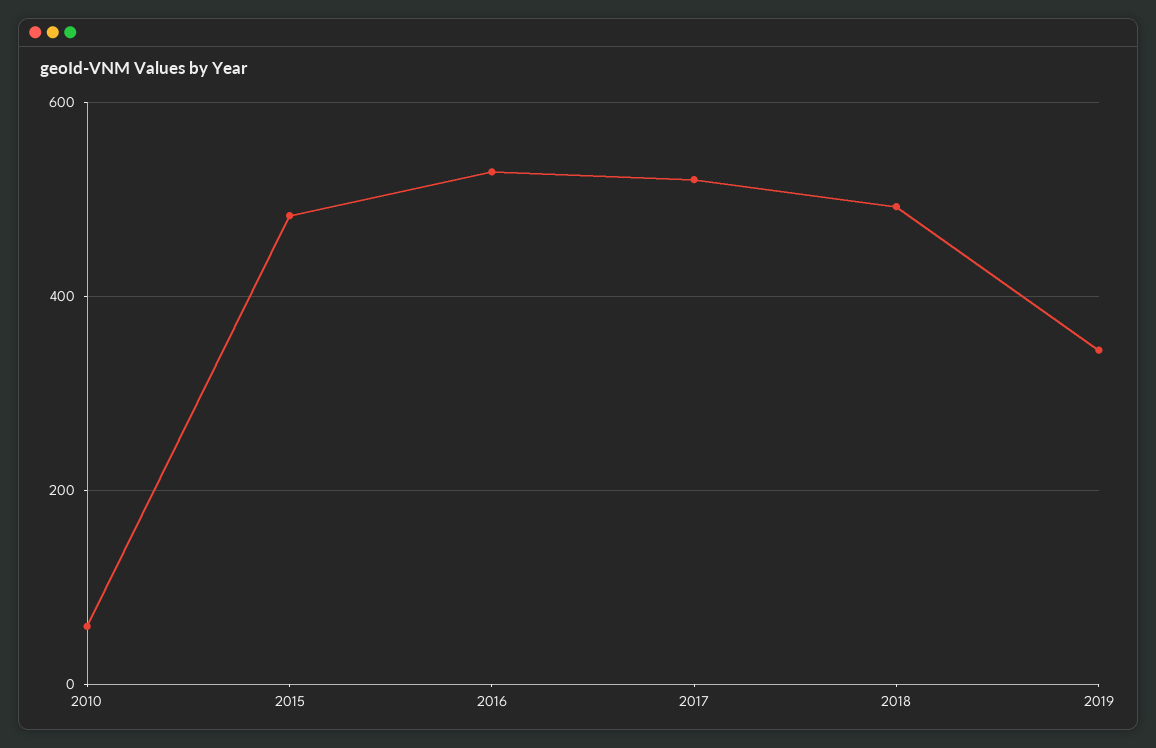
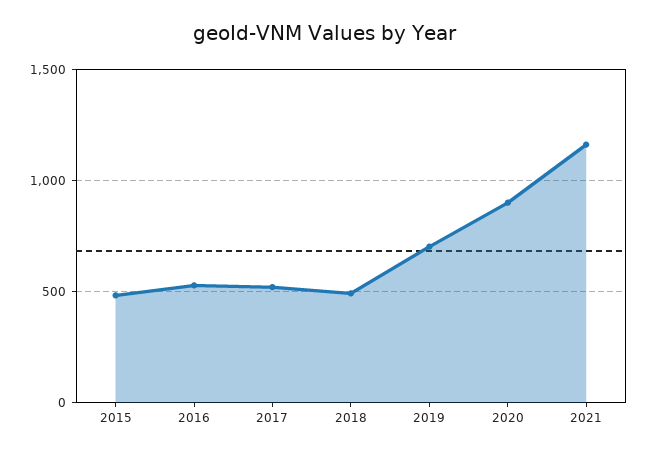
2010: 60 -> none
2019: 340 -> 700
2020: none -> 900
2021: none -> 1150

